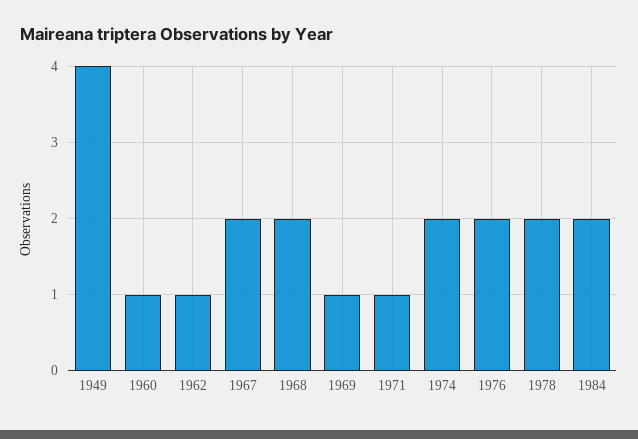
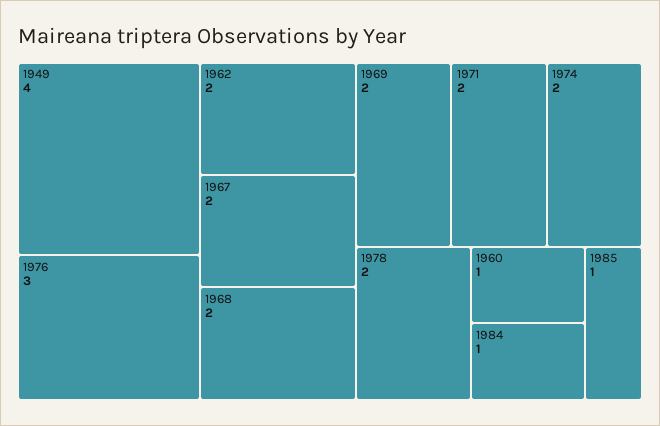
1962: 1 -> 2
1969: 1 -> 2
1971: 1 -> 2
1976: 2 -> 3
1984: 2 -> 1
1985: none -> 1

